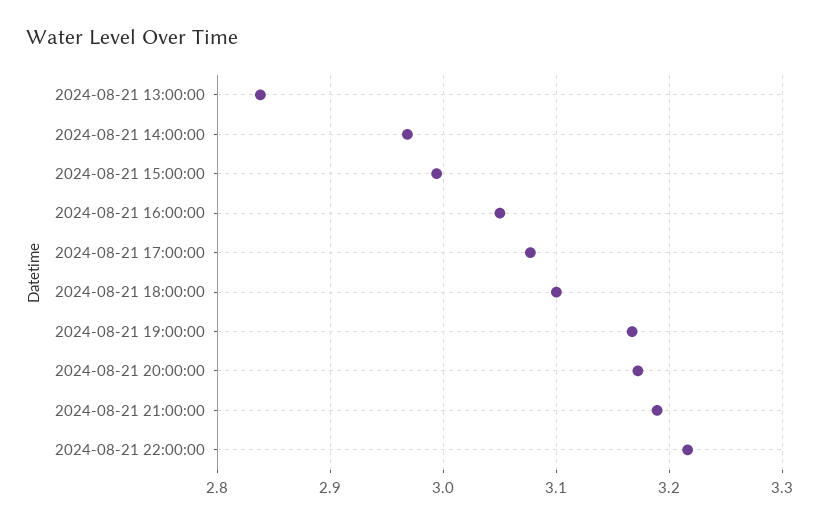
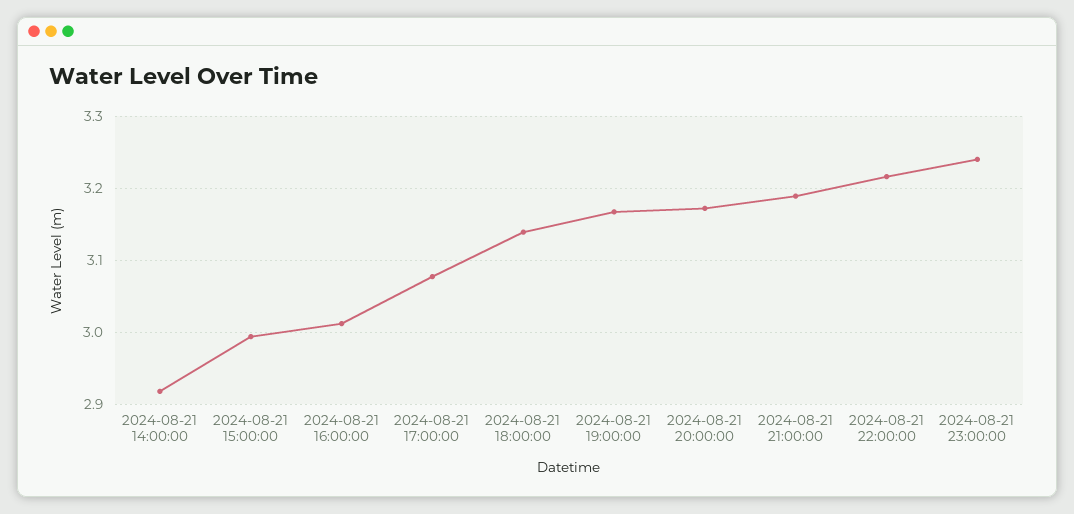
2024-08-21 13:00:00: 2.84 -> none
2024-08-21 14:00:00: 2.97 -> 2.92
2024-08-21 16:00:00: 3.05 -> 3.01
2024-08-21 18:00:00: 3.1 -> 3.14
2024-08-21 23:00:00: none -> 3.24

